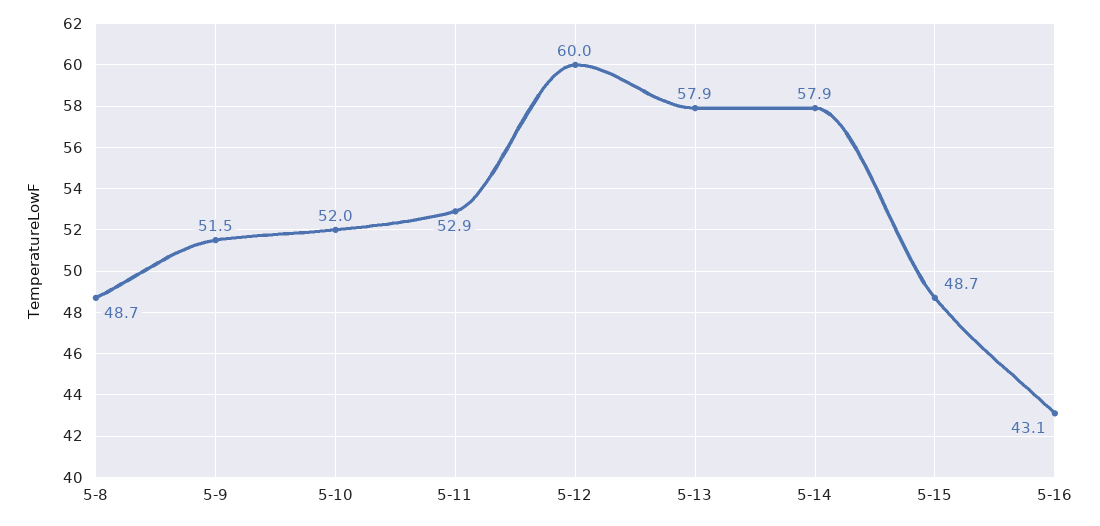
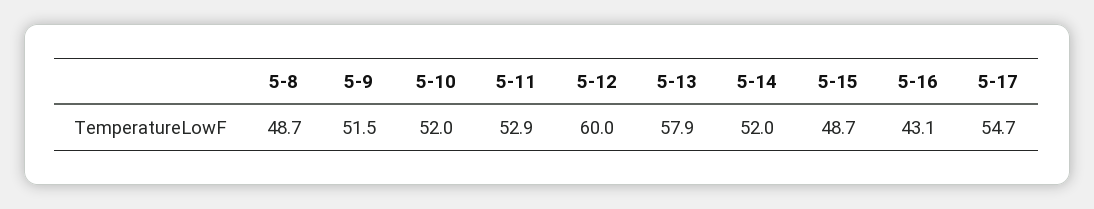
5-14: 57.9 -> 52
5-17: none -> 54.7

